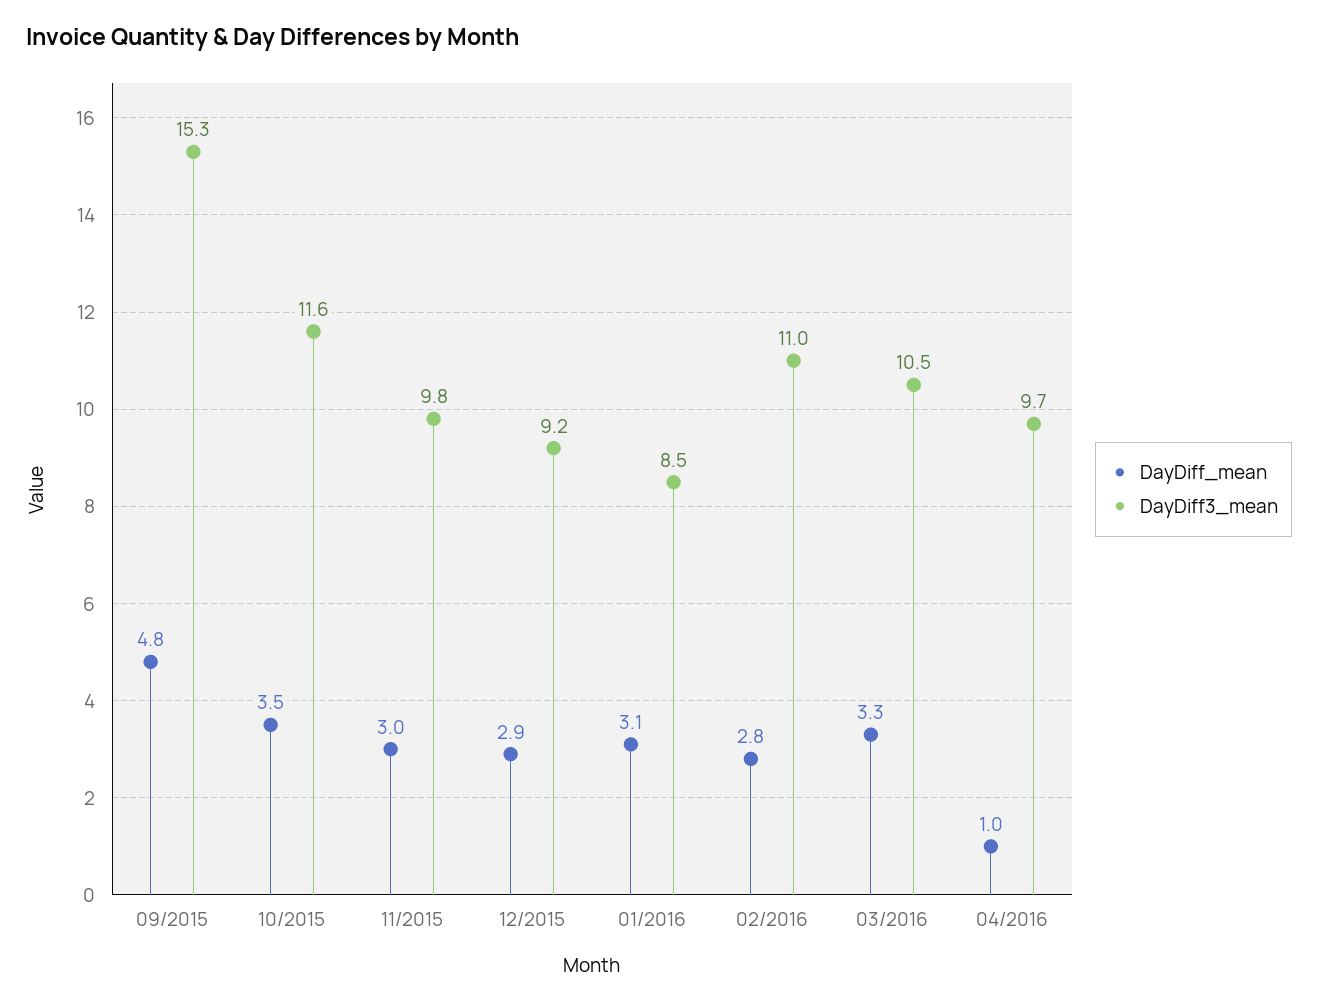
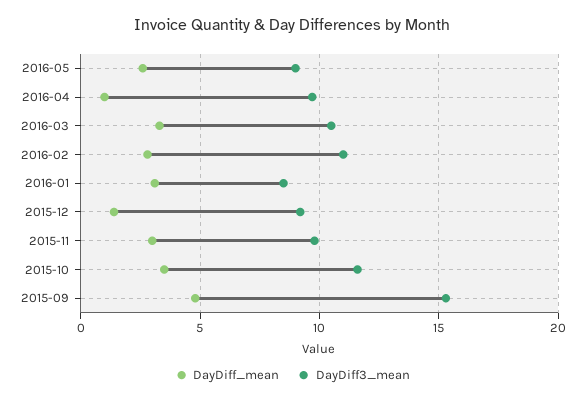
DayDiff_mean, 12/2015: 2.9 -> 1.5
DayDiff_mean, 2016-05: none -> 2.5
DayDiff3_mean, 2016-05: none -> 9

